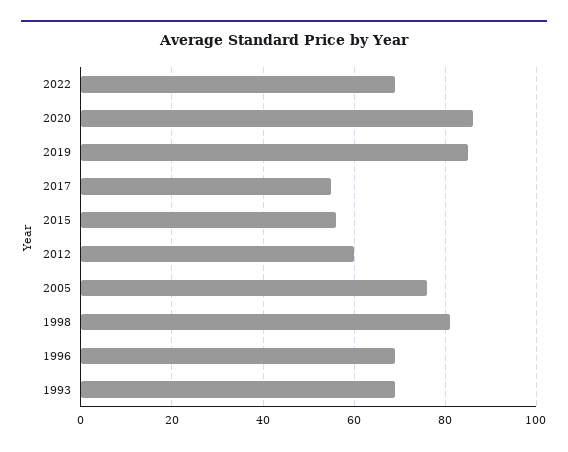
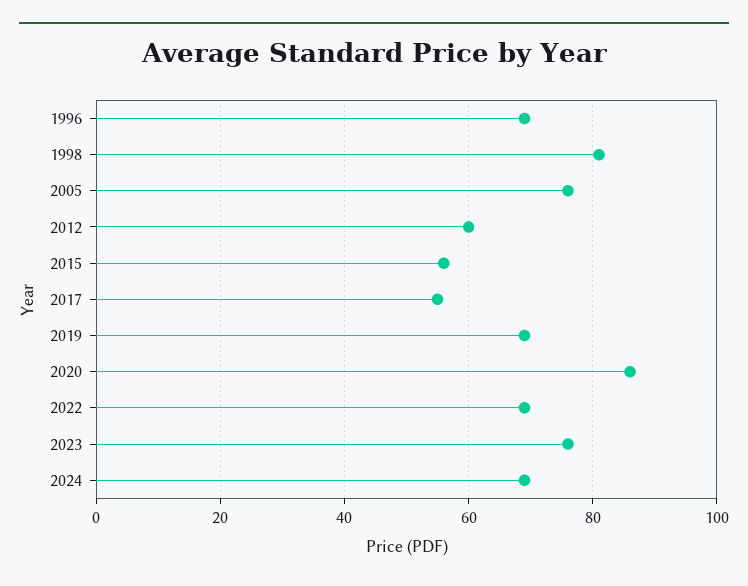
2019: 85 -> 70
1993: 70 -> none
2023: none -> 75
2024: none -> 70

